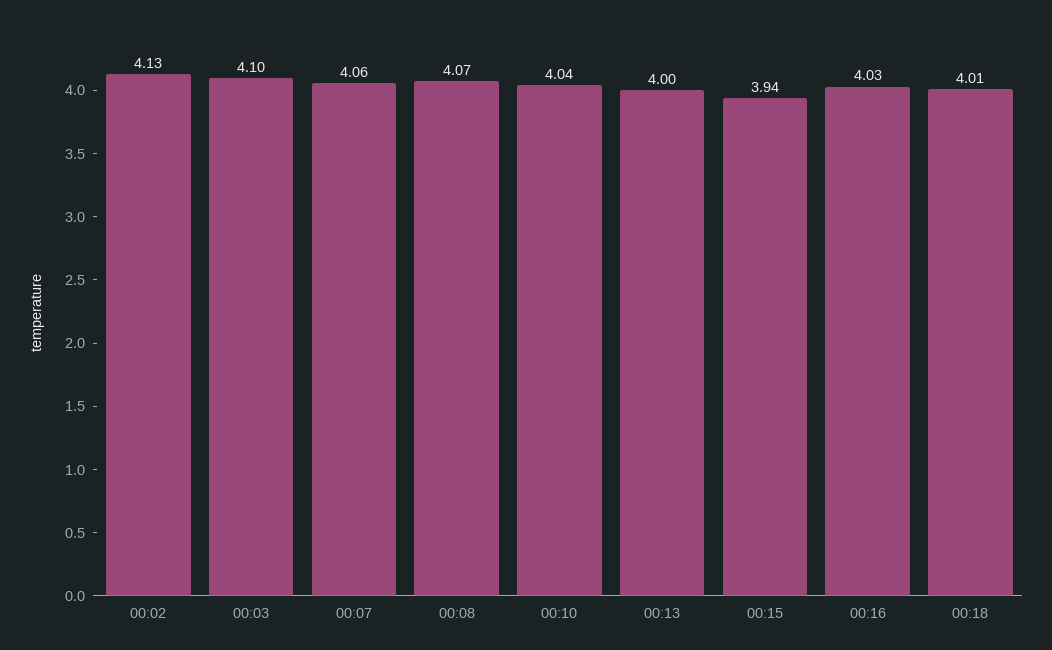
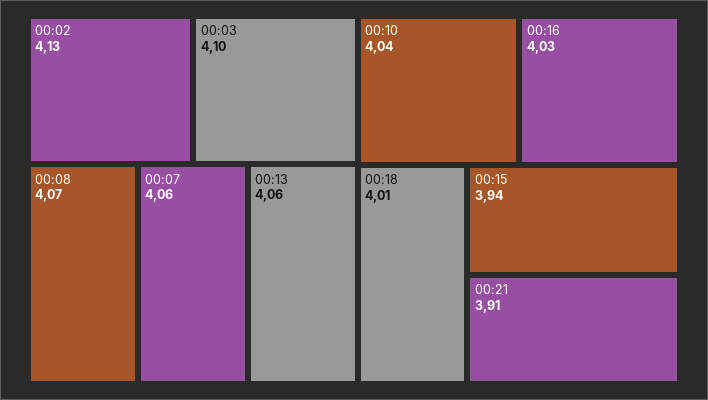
00:13: 4 -> 4.06
00:21: none -> 3.91

